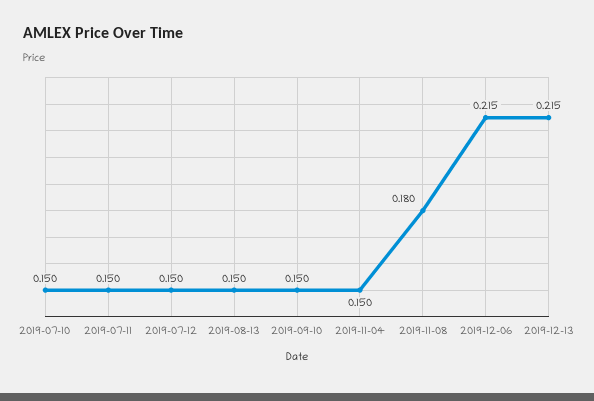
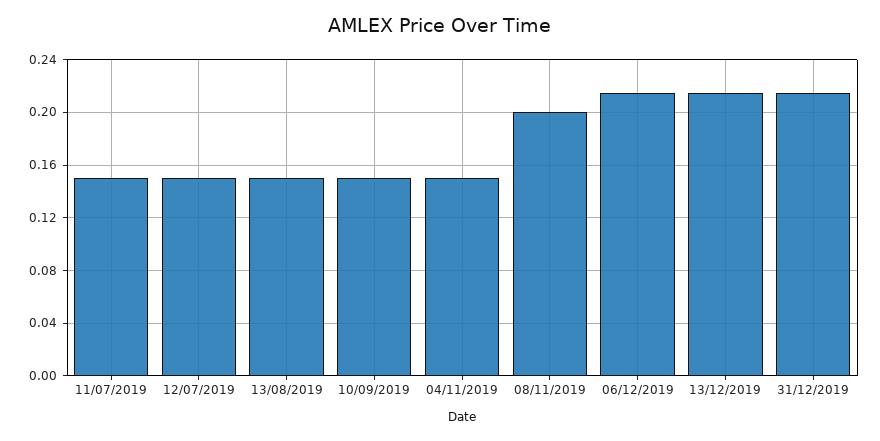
2019-07-10: 0.15 -> none
2019-11-08: 0.18 -> 0.2
31/12/2019: none -> 0.215

